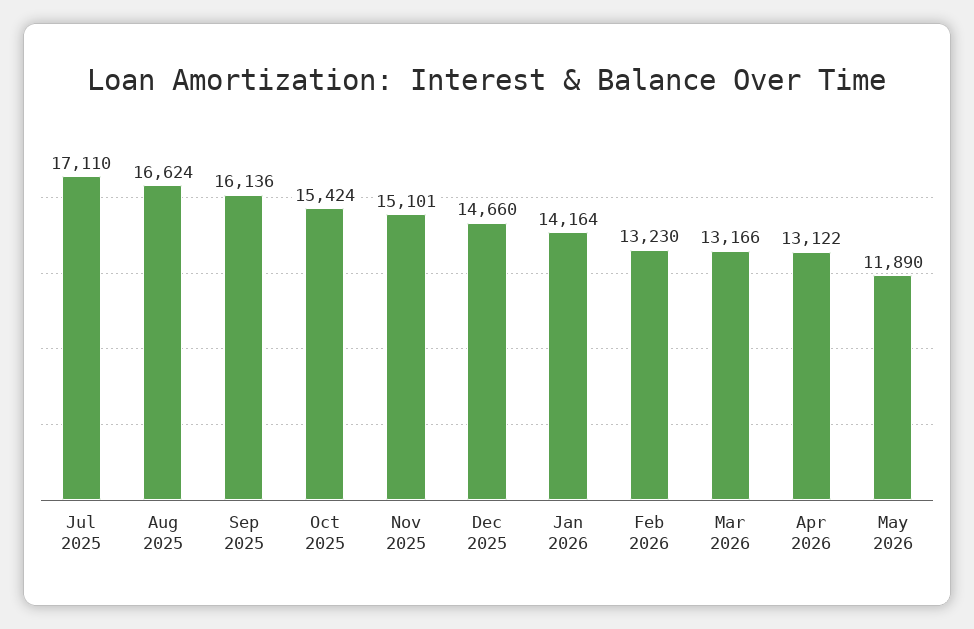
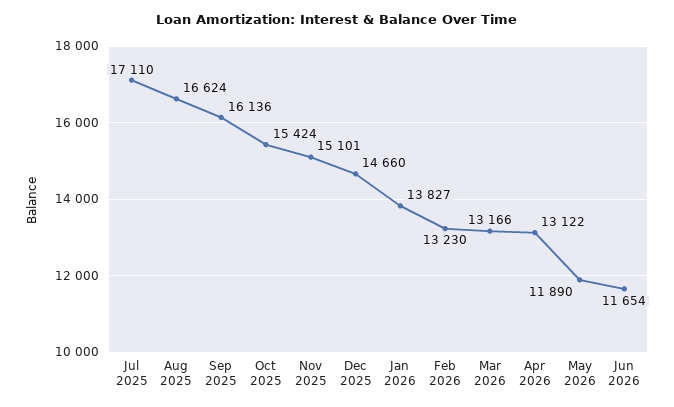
Jan 2026: 14164 -> 13827
Jun 2026: none -> 11654

